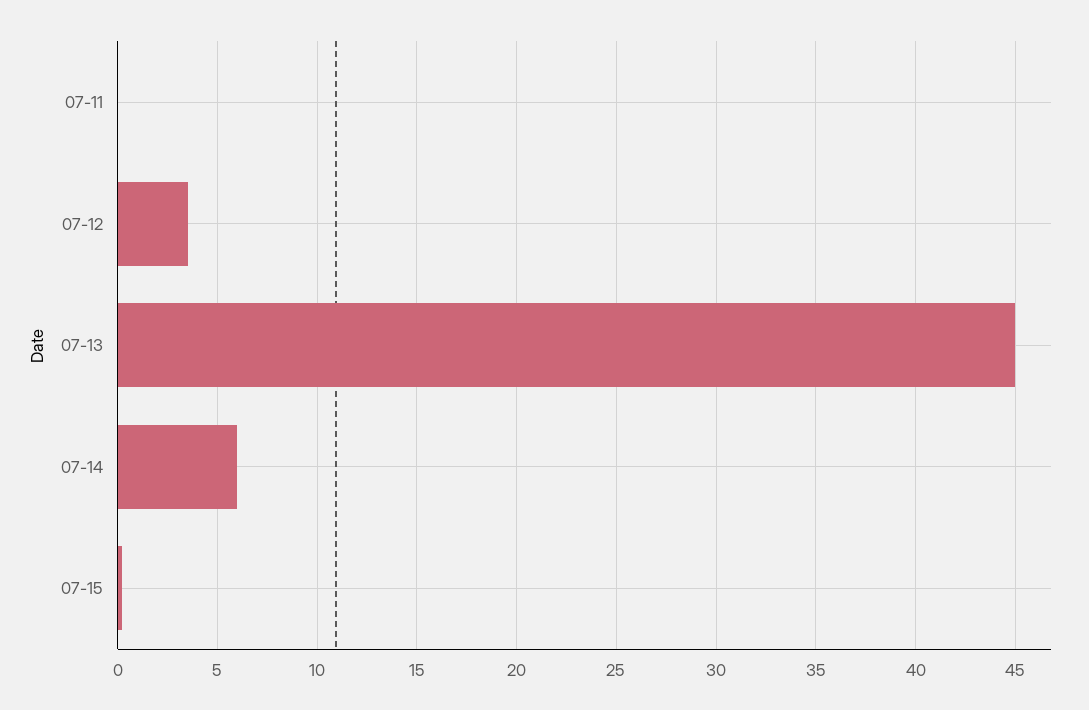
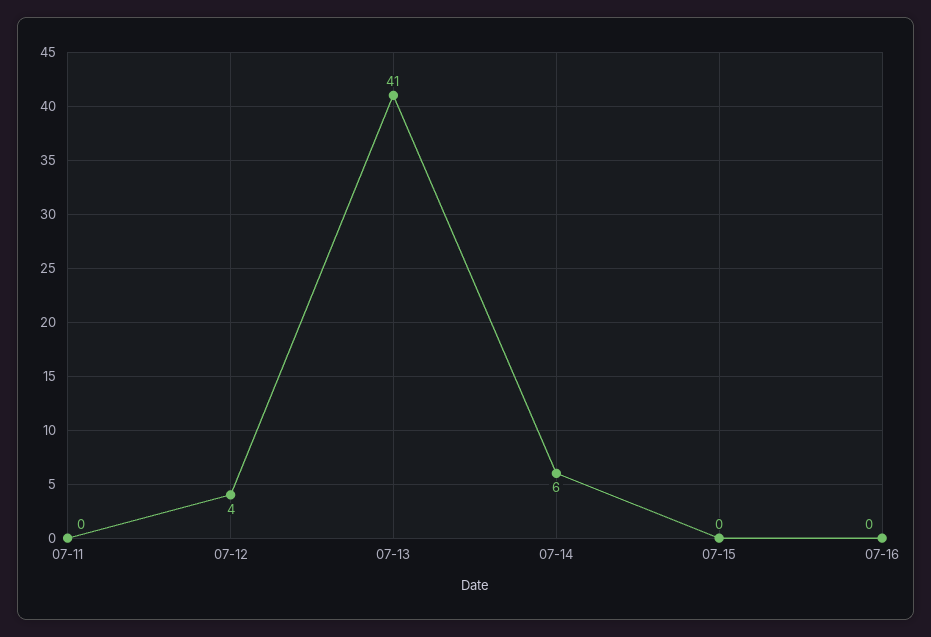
07-13: 45 -> 41
07-16: none -> 0

